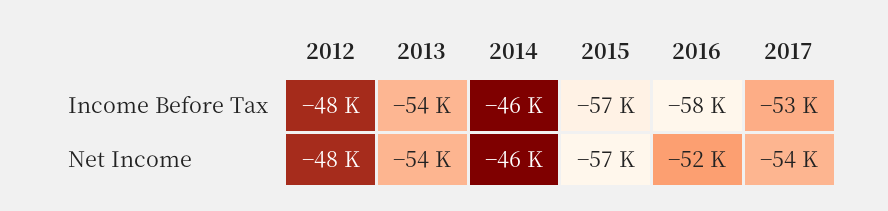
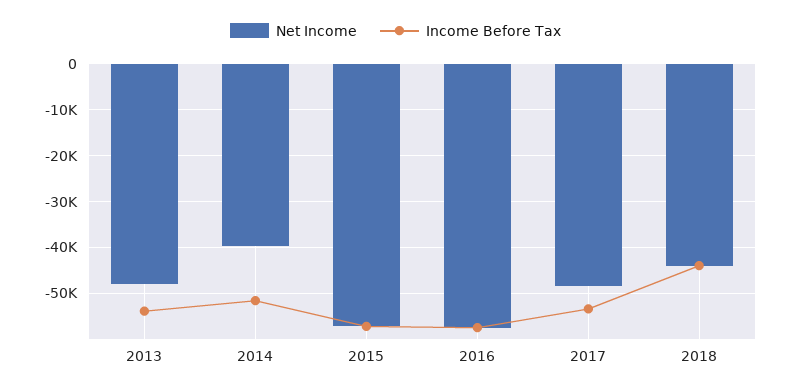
Income Before Tax, 2012: -48000 -> none
Income Before Tax, 2014: -46000 -> -52000
Net Income, 2012: -48000 -> none
Net Income, 2013: -54000 -> -48000
Net Income, 2014: -46000 -> -40000
Net Income, 2016: -52000 -> -58000
Net Income, 2017: -54000 -> -48000
Net Income, 2018: none -> -44000
Income Before Tax, 2018: none -> -44000

